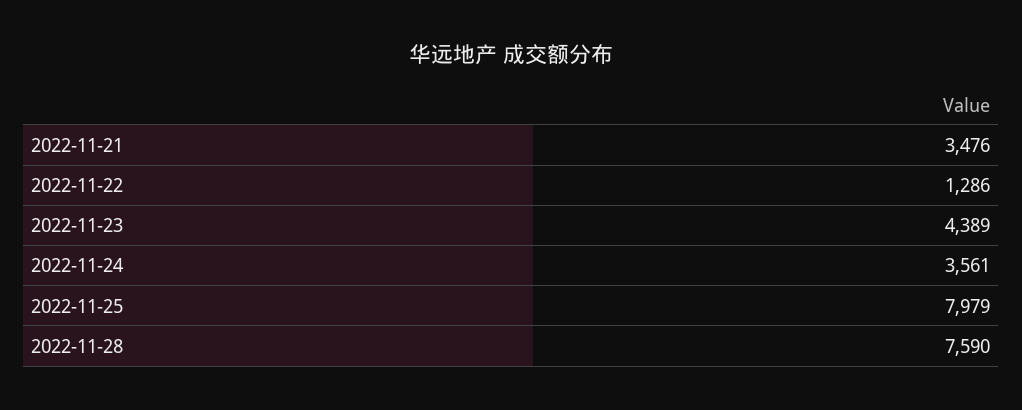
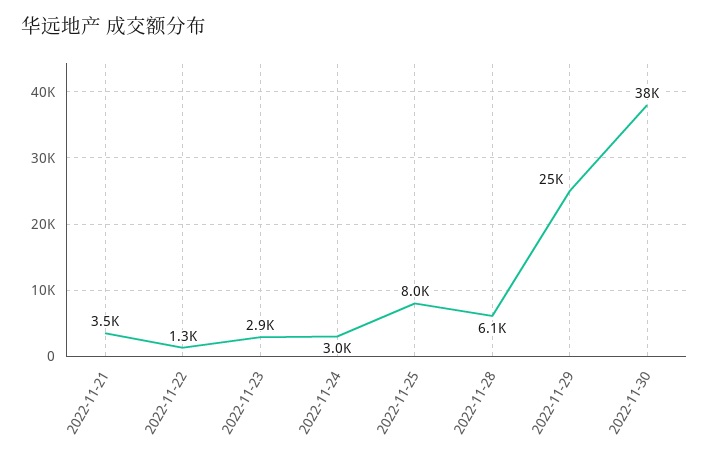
2022-11-23: 4389 -> 2900
2022-11-24: 3561 -> 3000
2022-11-28: 7590 -> 6100
2022-11-29: none -> 25000
2022-11-30: none -> 38000

